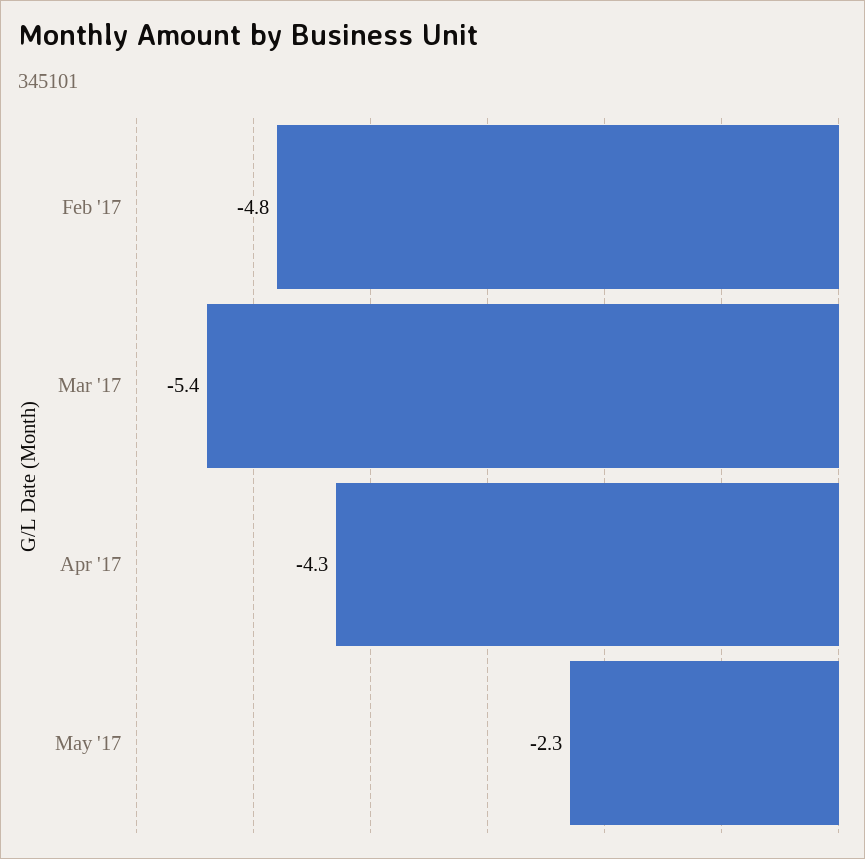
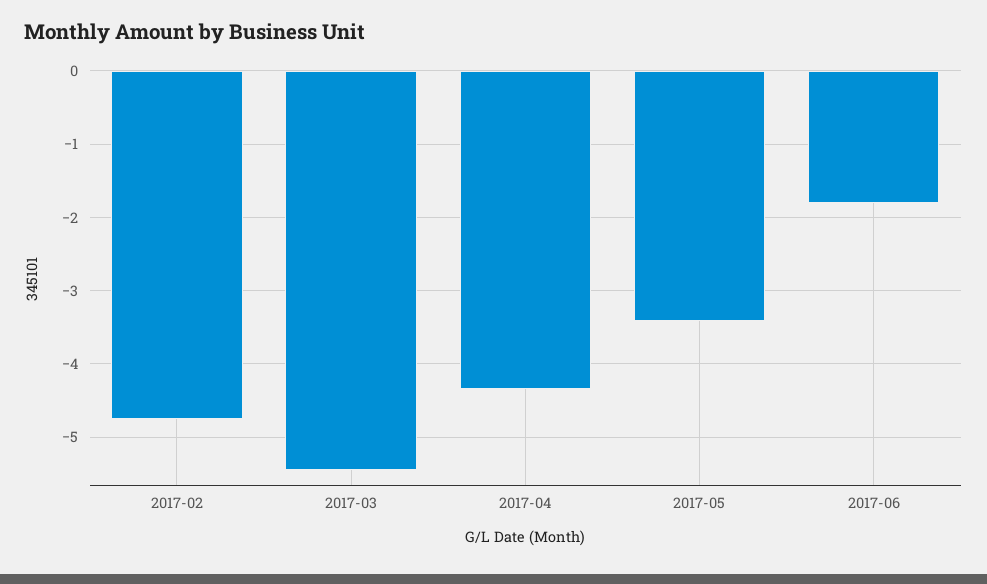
May '17: -2.3 -> -3.4
2017-06: none -> -1.8

